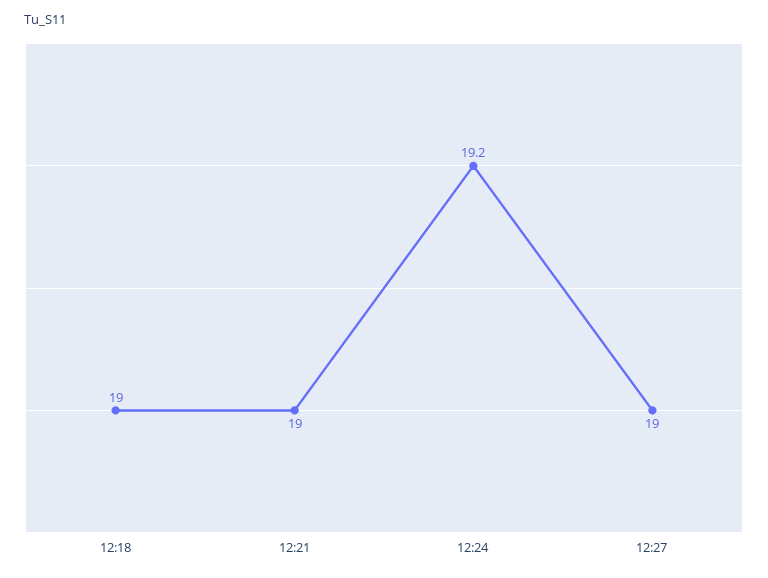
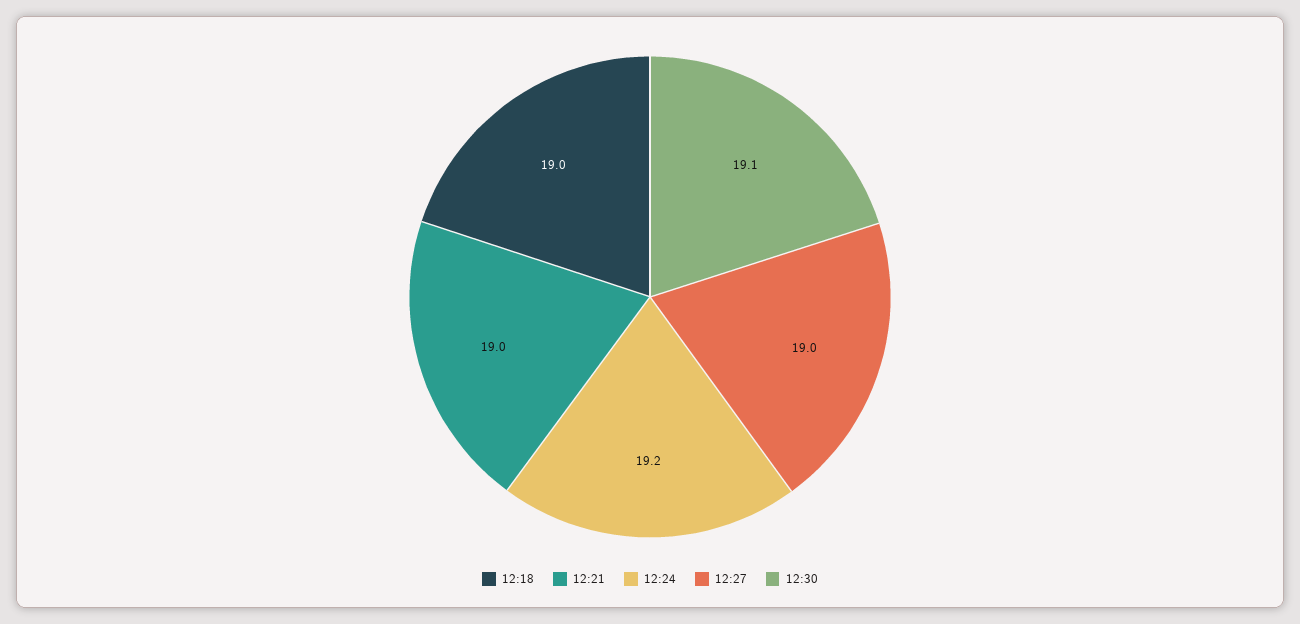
12:30: none -> 19.1

